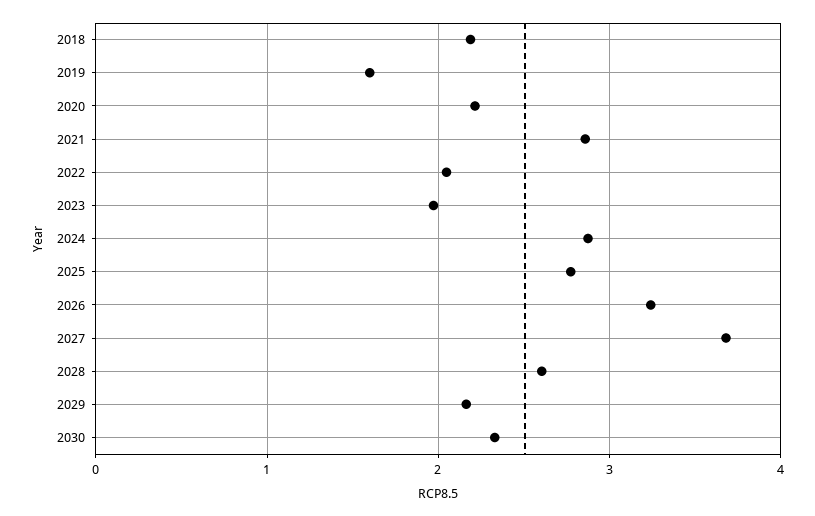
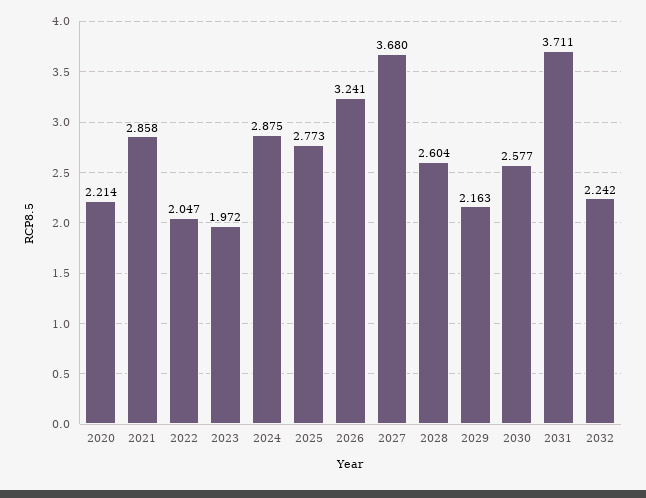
2018: 2.2 -> none
2019: 1.6 -> none
2030: 2.3 -> 2.577
2031: none -> 3.711
2032: none -> 2.242

